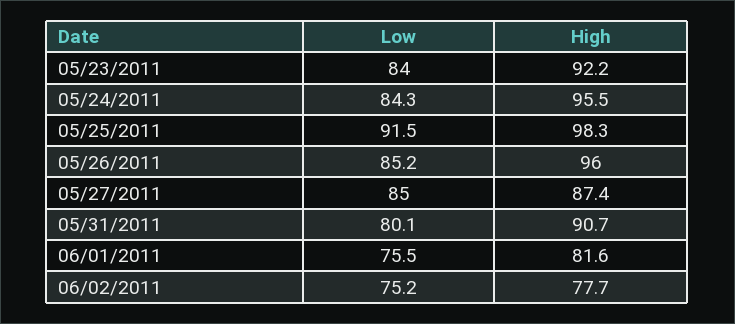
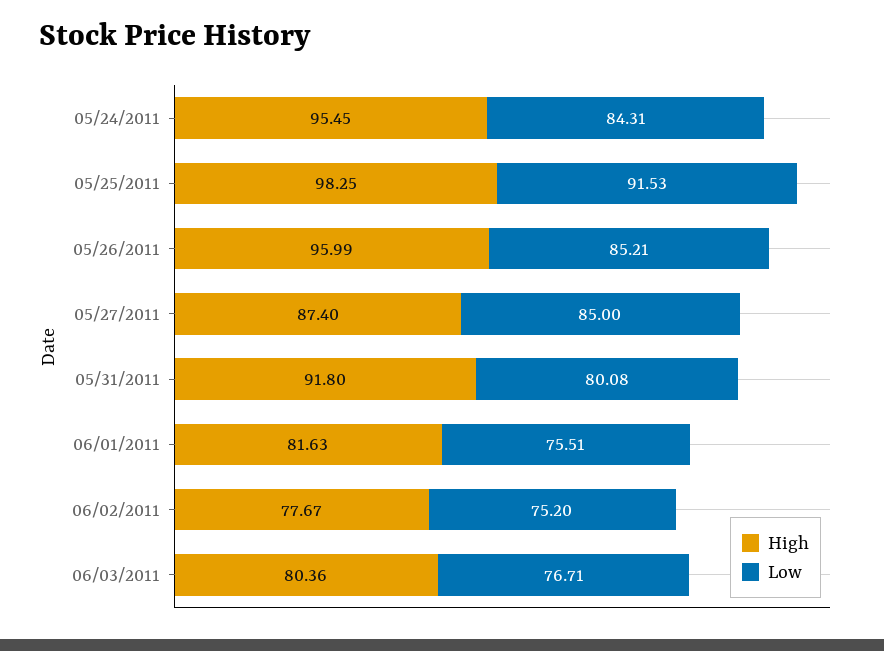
Low, 05/23/2011: 84 -> none
High, 05/23/2011: 92.2 -> none
High, 05/31/2011: 90.7 -> 91.8
High, 06/03/2011: none -> 80.36
Low, 06/03/2011: none -> 76.71

